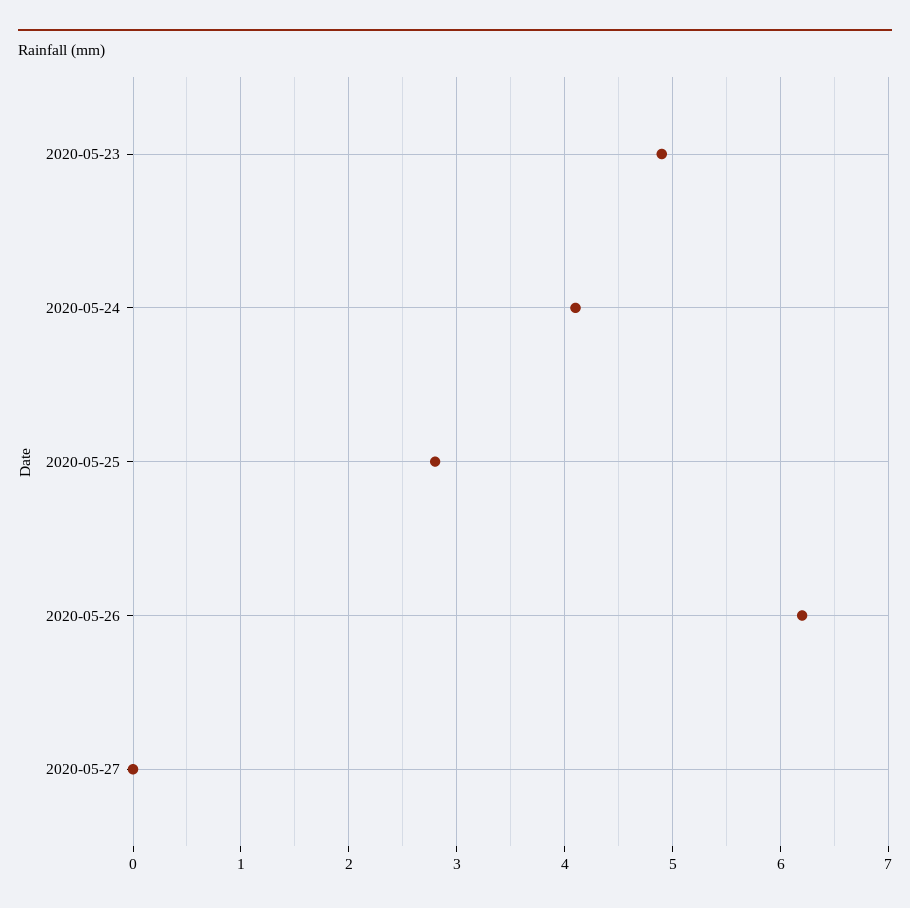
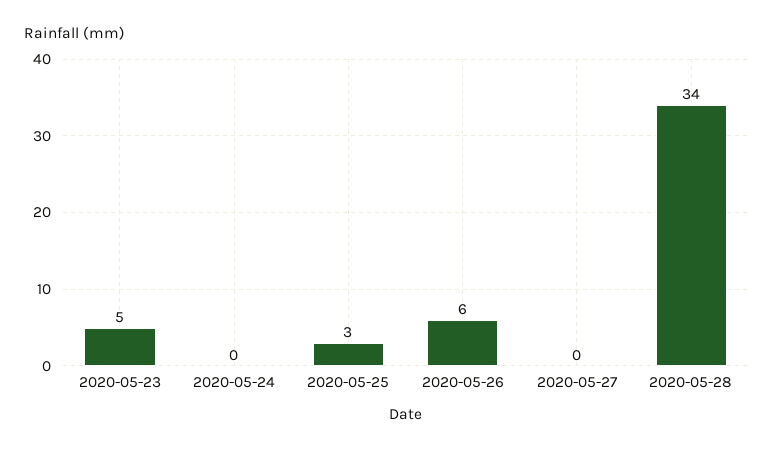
2020-05-24: 4.1 -> 0
2020-05-28: none -> 34

